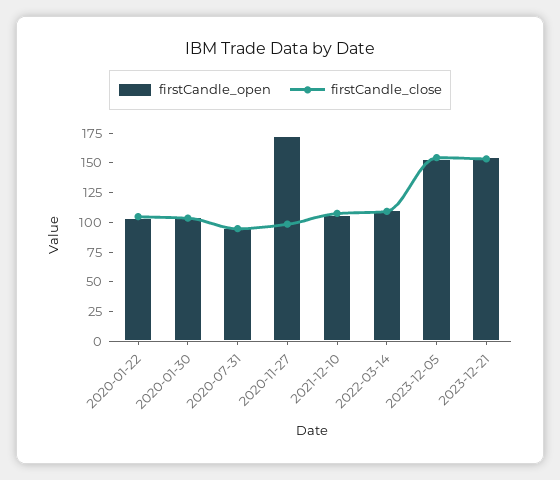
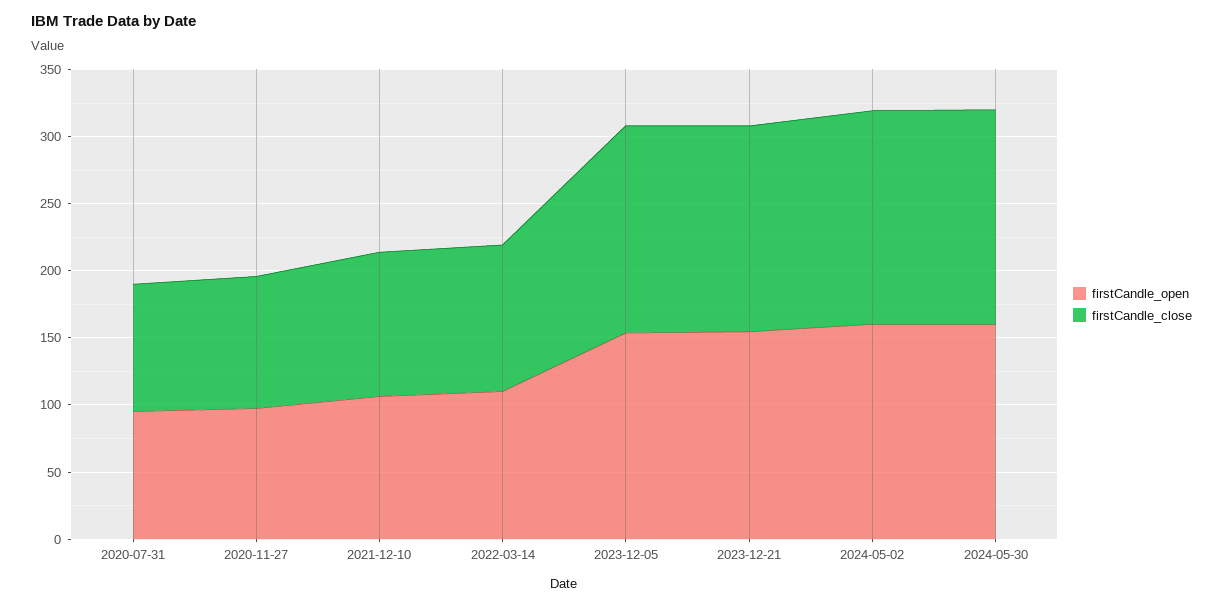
firstCandle_open, 2020-01-22: 100 -> none
firstCandle_close, 2020-01-22: 100 -> none
firstCandle_open, 2020-01-30: 100 -> none
firstCandle_close, 2020-01-30: 100 -> none
firstCandle_open, 2020-11-27: 175 -> 100
firstCandle_open, 2024-05-02: none -> 160
firstCandle_close, 2024-05-02: none -> 160
firstCandle_open, 2024-05-30: none -> 160
firstCandle_close, 2024-05-30: none -> 160

